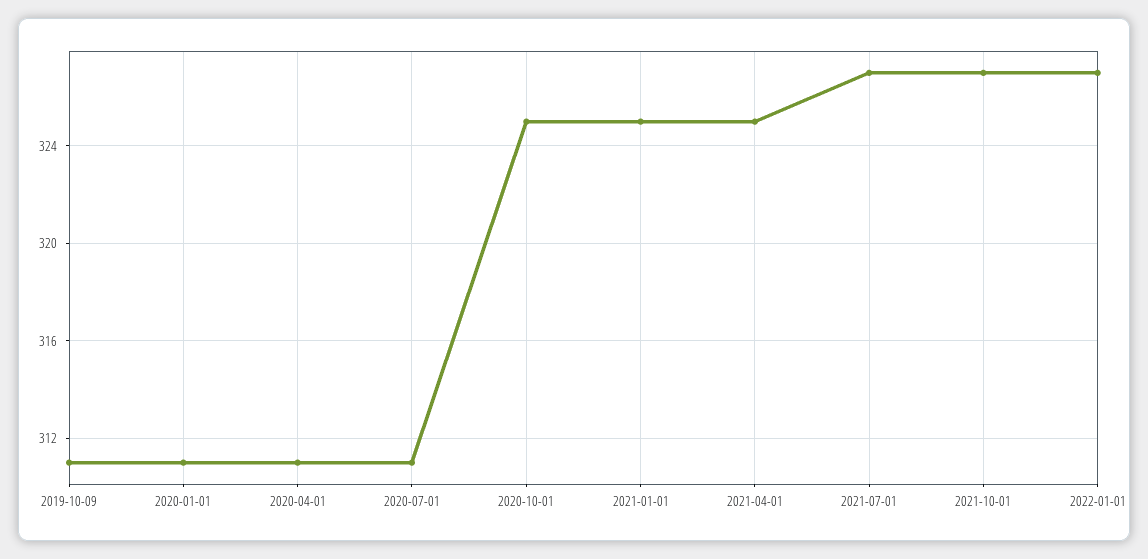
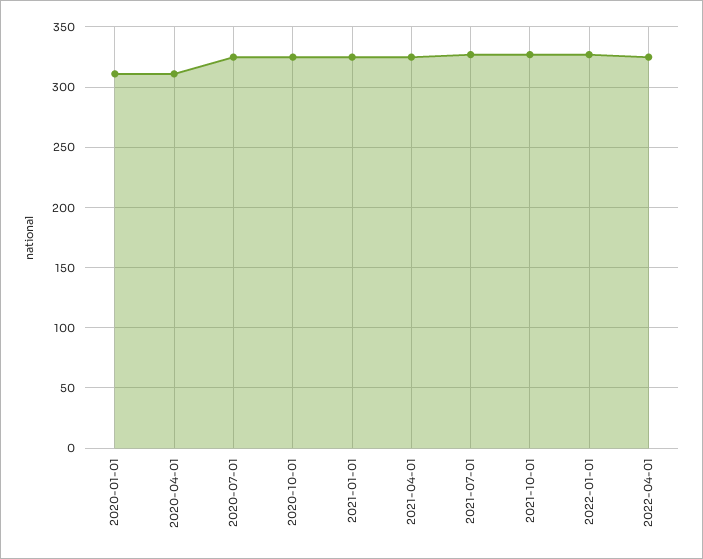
2019-10-09: 311 -> none
2020-07-01: 311 -> 325
2022-04-01: none -> 325

